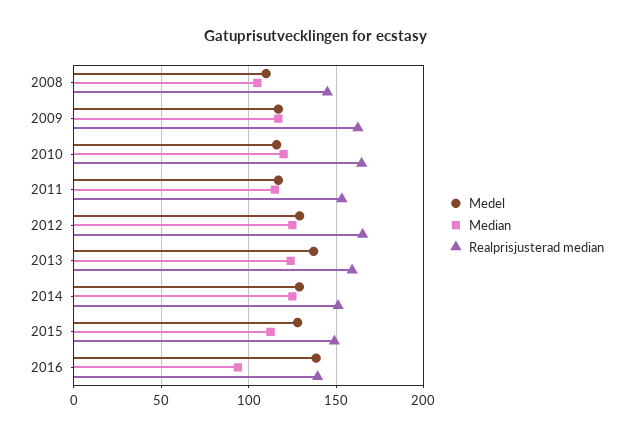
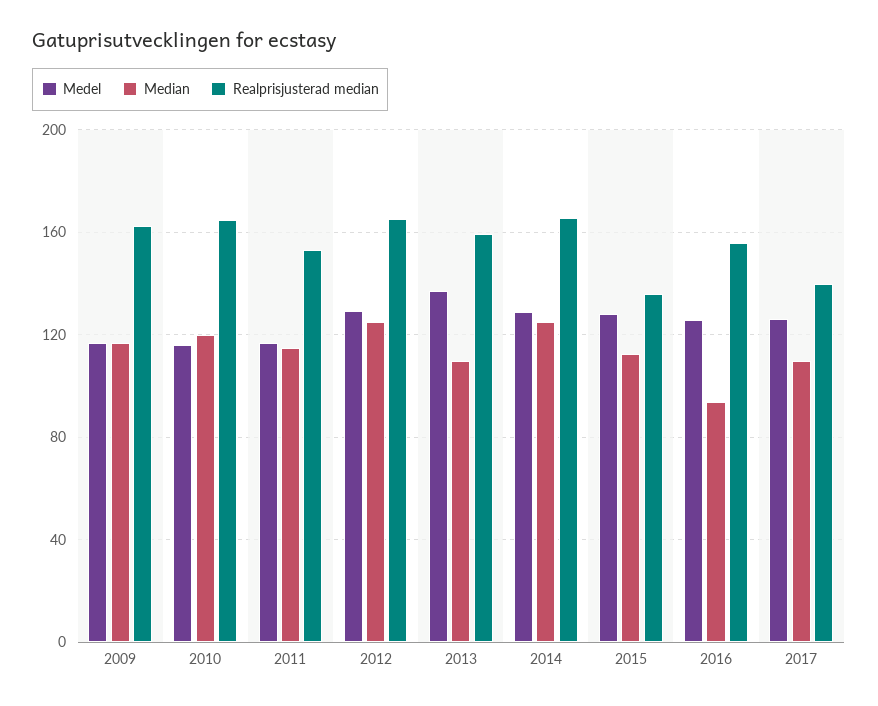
Medel, 2008: 110 -> none
Median, 2008: 105 -> none
Realprisjusterad median, 2008: 145 -> none
Median, 2013: 125 -> 110
Realprisjusterad median, 2014: 150 -> 165
Realprisjusterad median, 2015: 150 -> 135
Medel, 2016: 140 -> 125
Realprisjusterad median, 2016: 140 -> 155
Medel, 2017: none -> 125
Median, 2017: none -> 110
Realprisjusterad median, 2017: none -> 140

